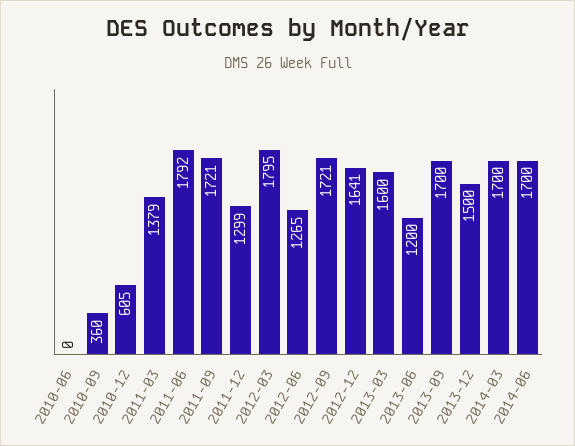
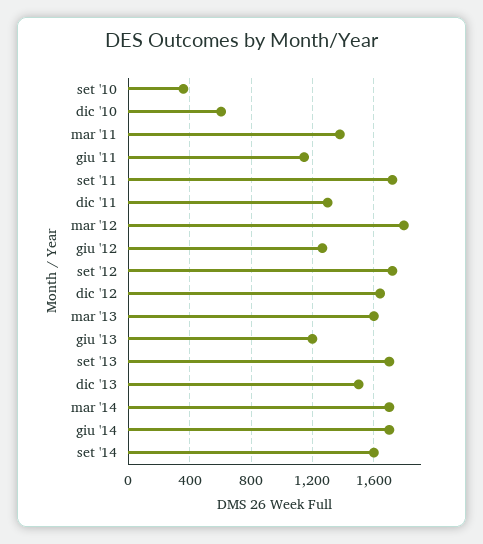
2010-06: 0 -> none
2011-06: 1792 -> 1150
set '14: none -> 1600

